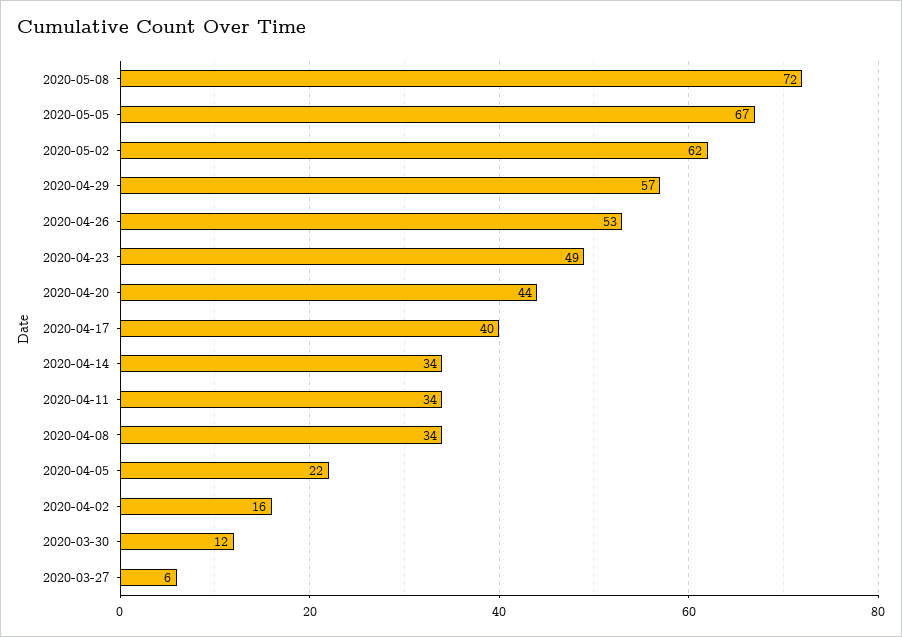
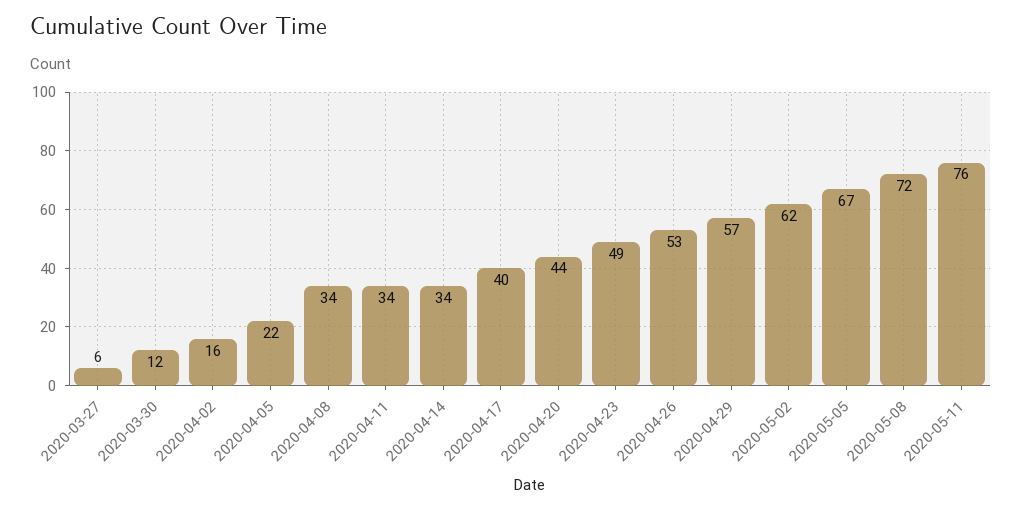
2020-05-11: none -> 76

